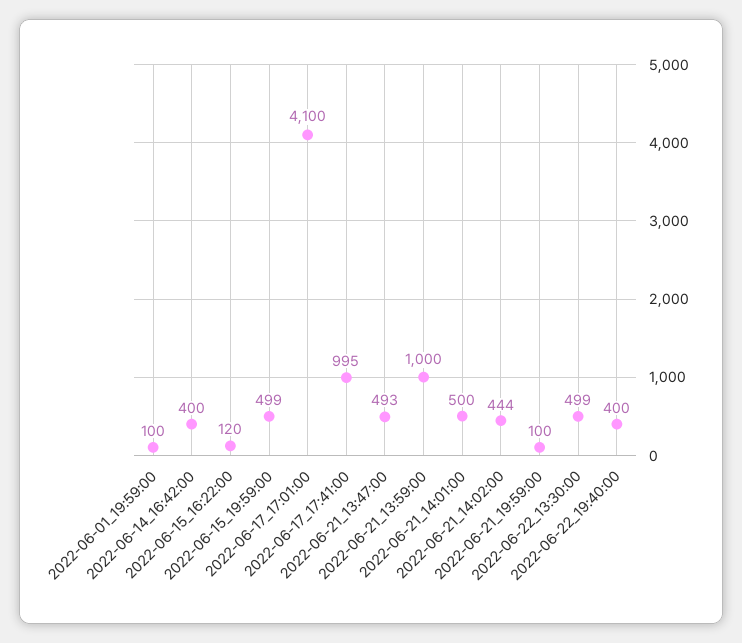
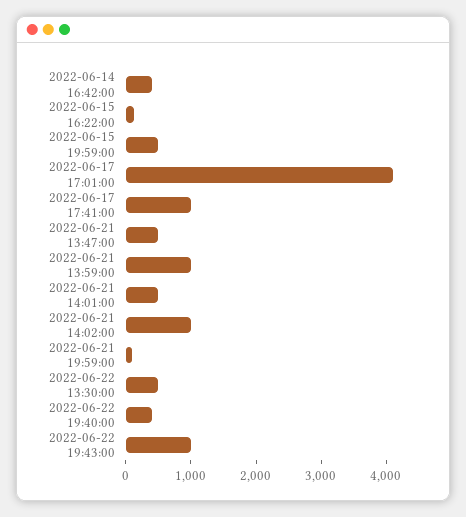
2022-06-01_19:59:00: 100 -> none
2022-06-21_14:02:00: 444 -> 1000
2022-06-22 19:43:00: none -> 1000

